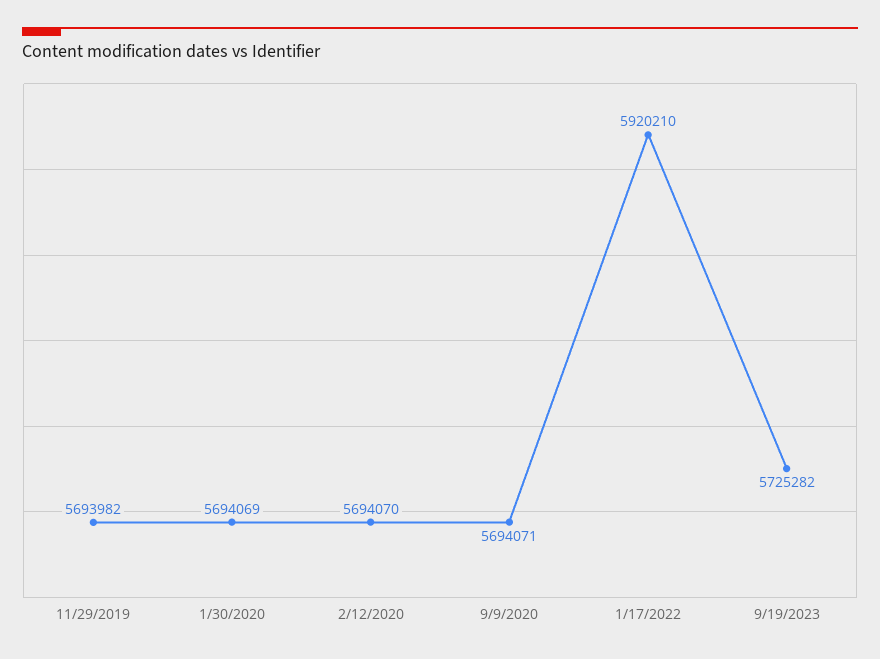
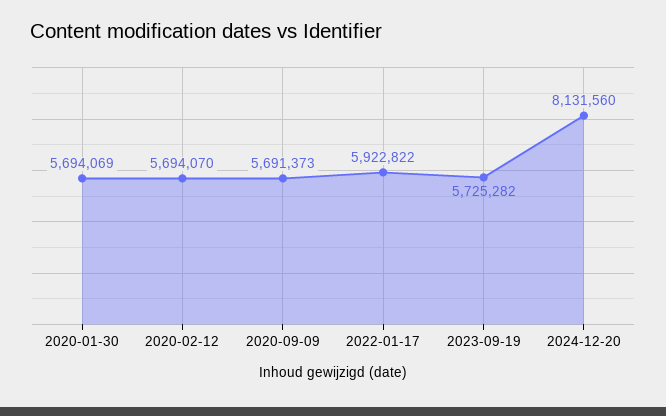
11/29/2019: 5693982 -> none
9/9/2020: 5694071 -> 5691373
1/17/2022: 5920210 -> 5922822
2024-12-20: none -> 8131560

